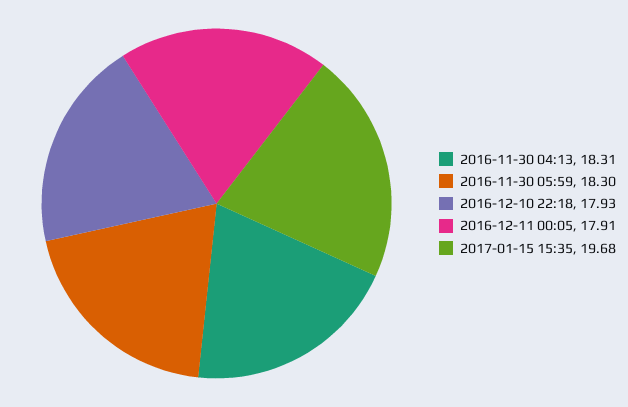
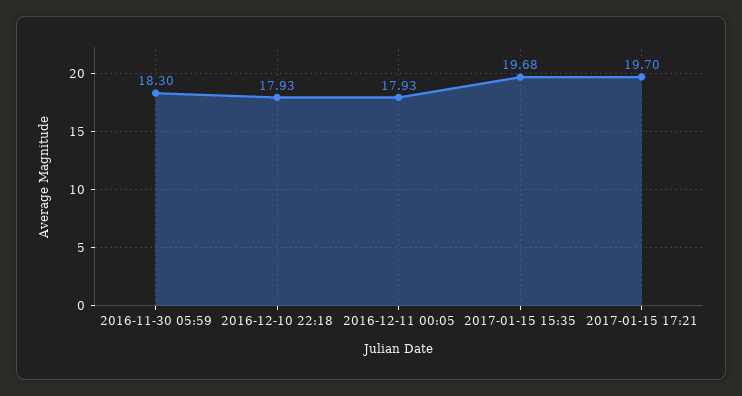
2016-11-30 04:13: 18.31 -> none
2016-12-11 00:05: 17.91 -> 17.93
2017-01-15 17:21: none -> 19.7

